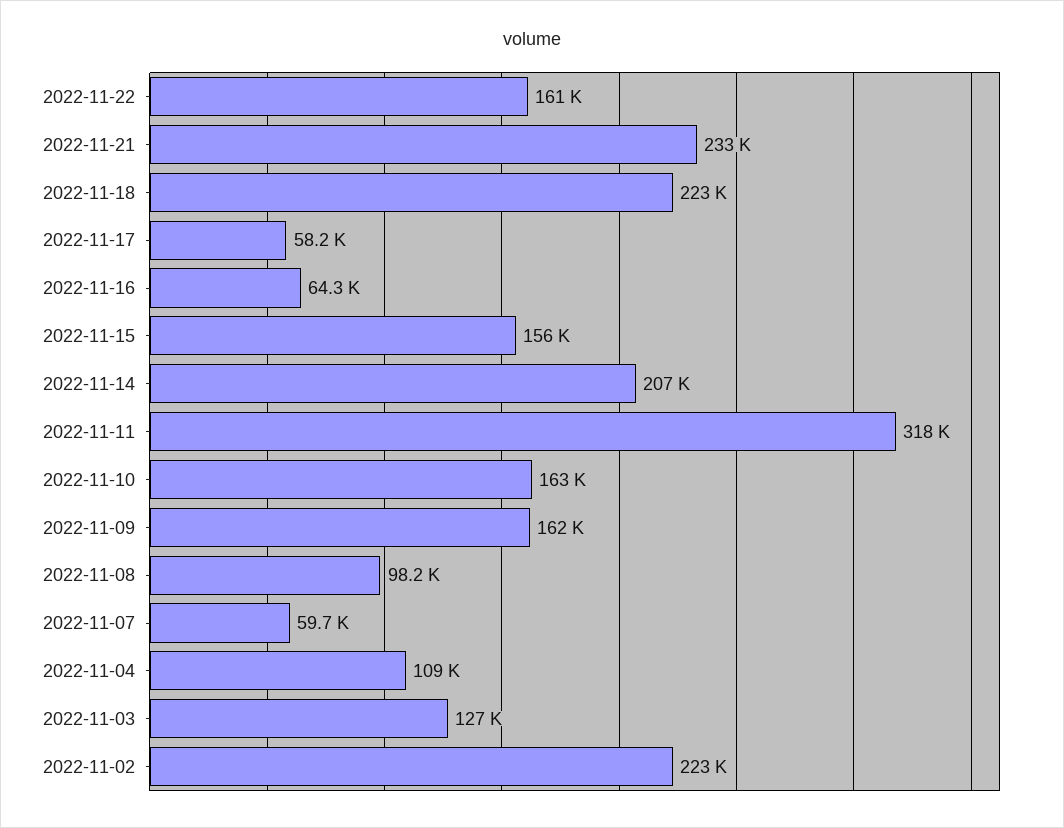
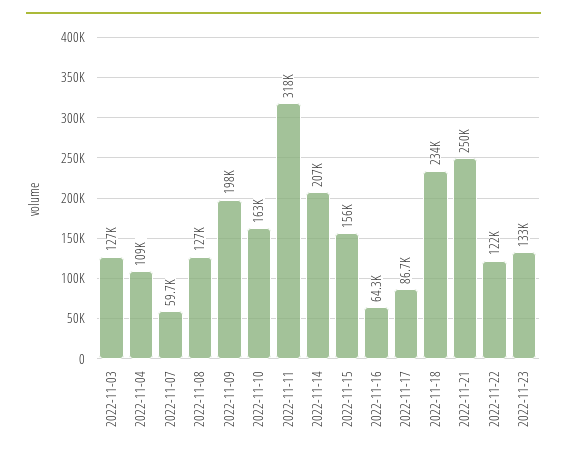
2022-11-22: 161000 -> 122000
2022-11-21: 233000 -> 250000
2022-11-18: 223000 -> 234000
2022-11-17: 58200 -> 86700
2022-11-09: 162000 -> 198000
2022-11-08: 98200 -> 127000
2022-11-02: 223000 -> none
2022-11-23: none -> 133000

